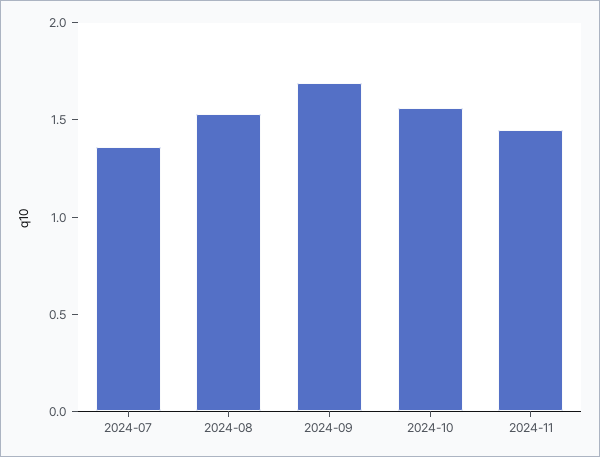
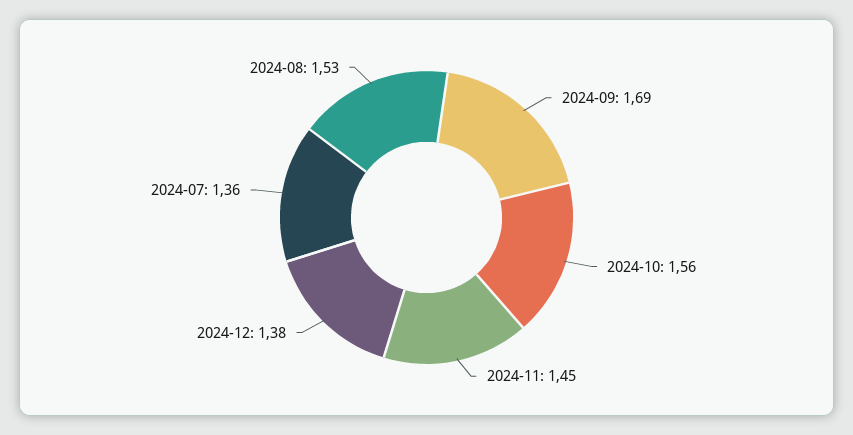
2024-12: none -> 1.38

